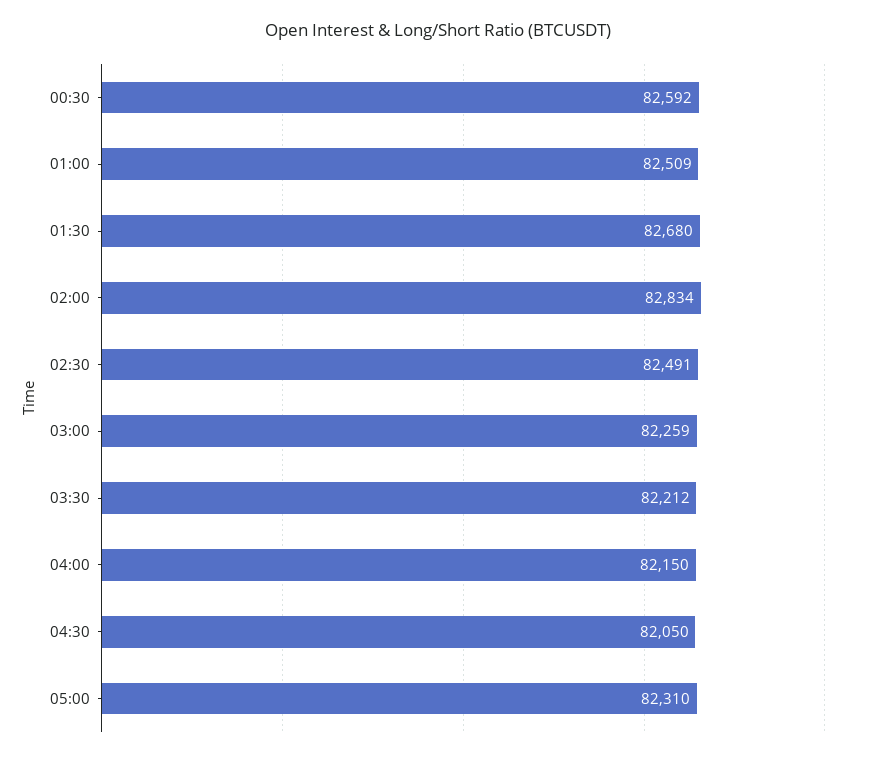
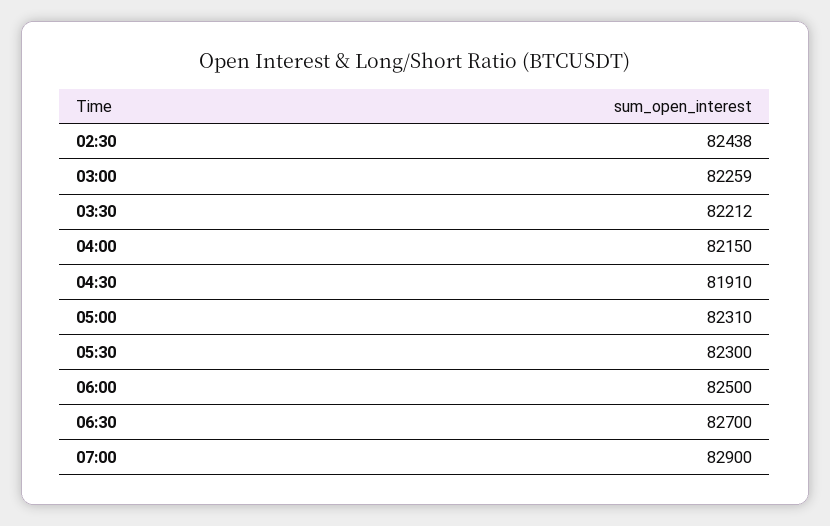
00:30: 82592 -> none
01:00: 82509 -> none
01:30: 82680 -> none
02:00: 82834 -> none
02:30: 82491 -> 82438
04:30: 82050 -> 81910
05:30: none -> 82300
06:00: none -> 82500
06:30: none -> 82700
07:00: none -> 82900

